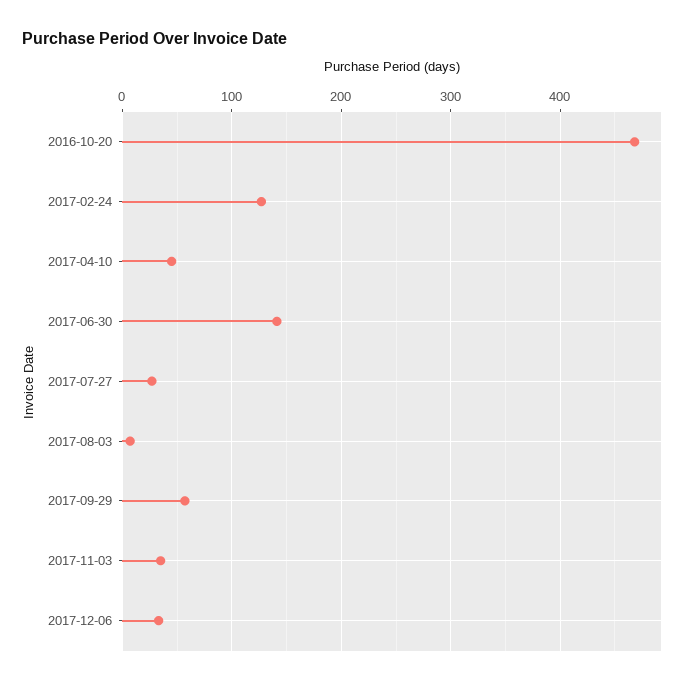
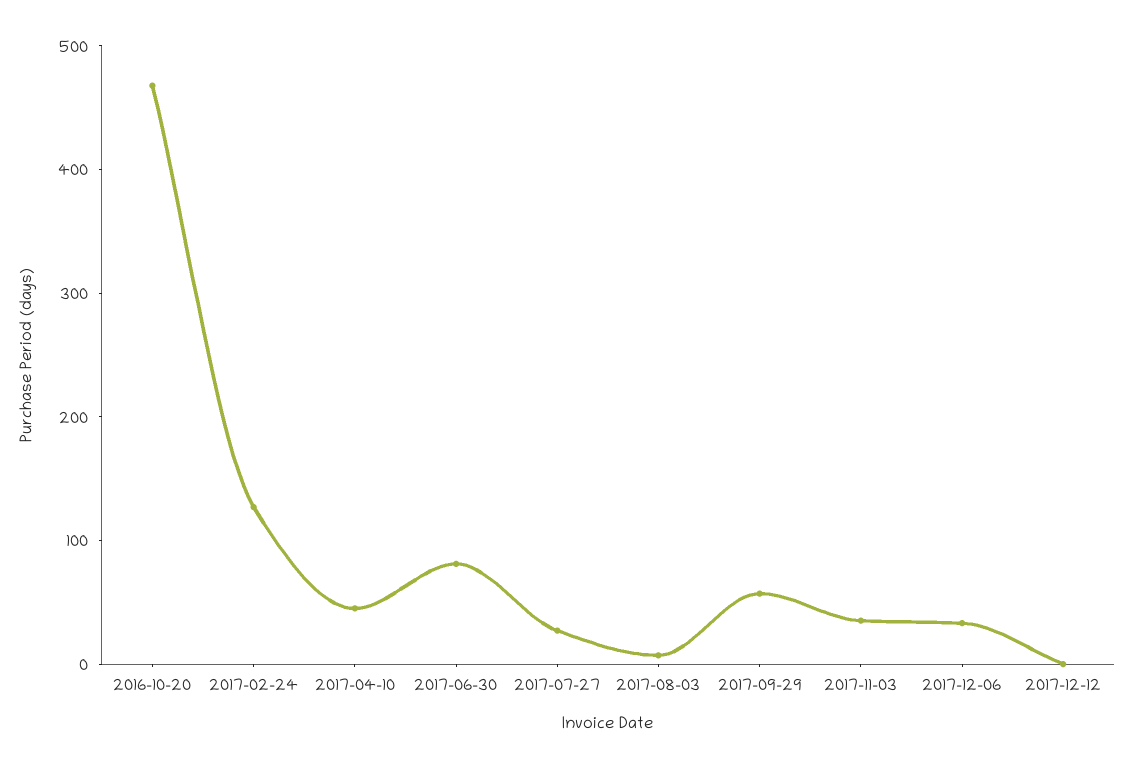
2017-06-30: 140 -> 80
2017-12-12: none -> 0

